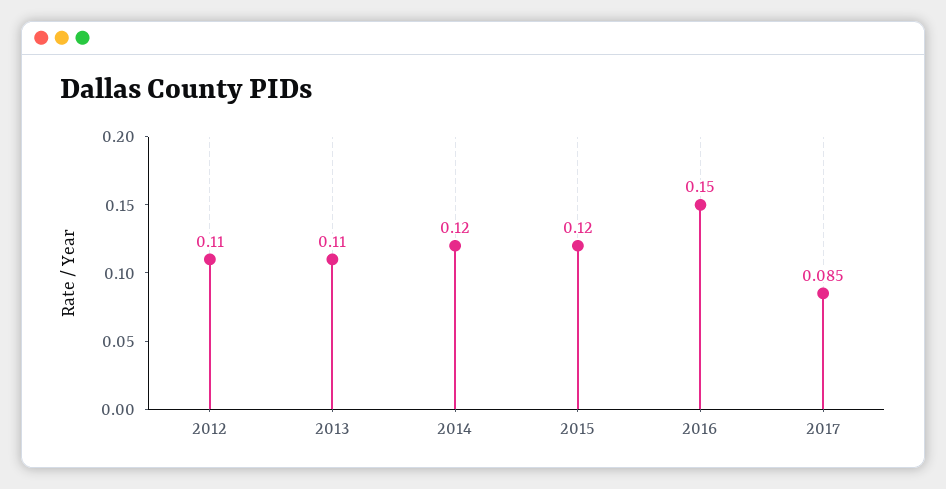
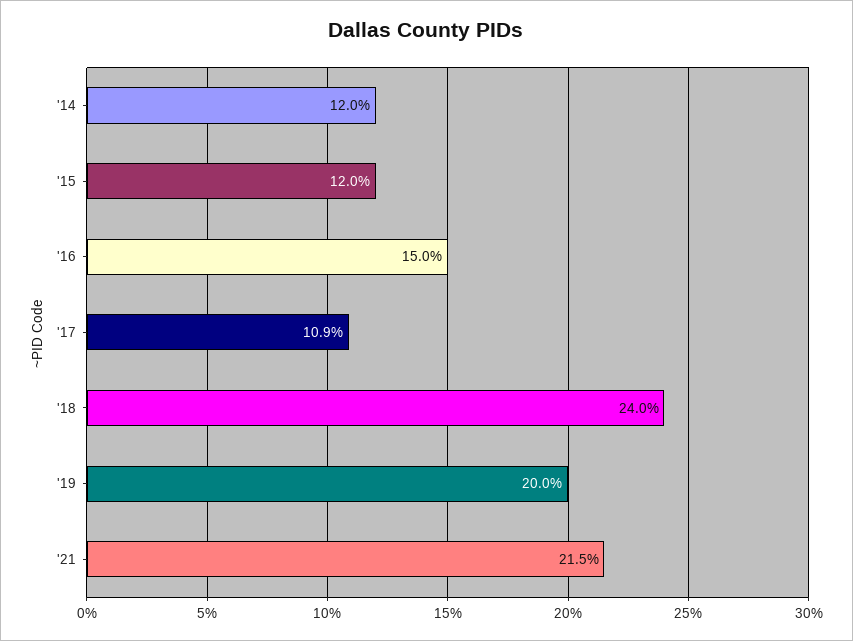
2012: 0.11 -> none
2013: 0.11 -> none
2017: 0.085 -> 0.109
'18: none -> 0.24
'19: none -> 0.2
'21: none -> 0.215

